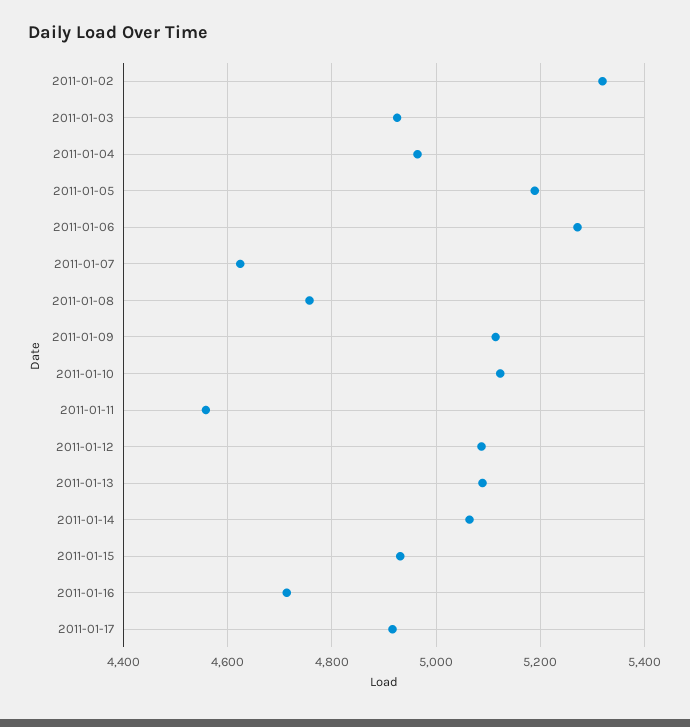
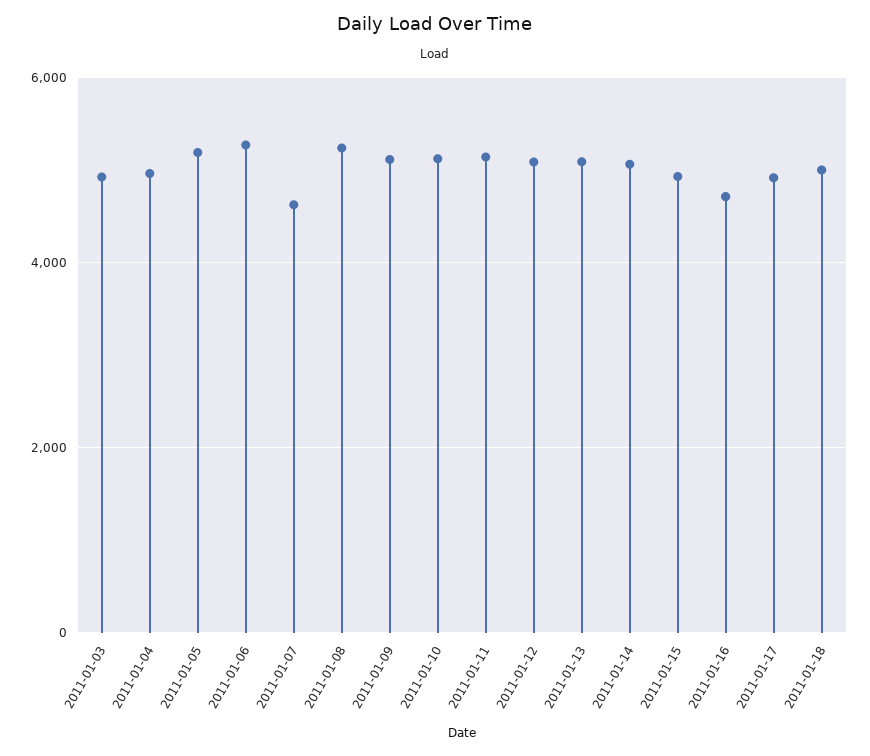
2011-01-02: 5320 -> none
2011-01-08: 4760 -> 5200
2011-01-11: 4560 -> 5200
2011-01-18: none -> 5000

